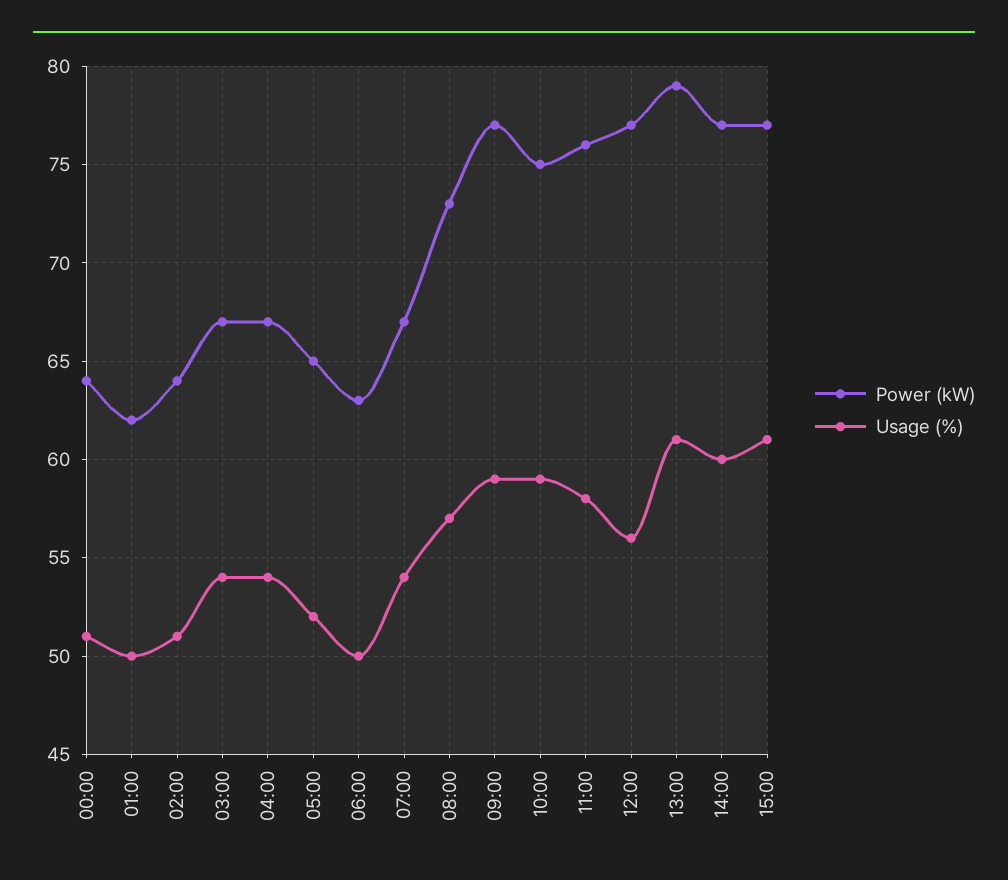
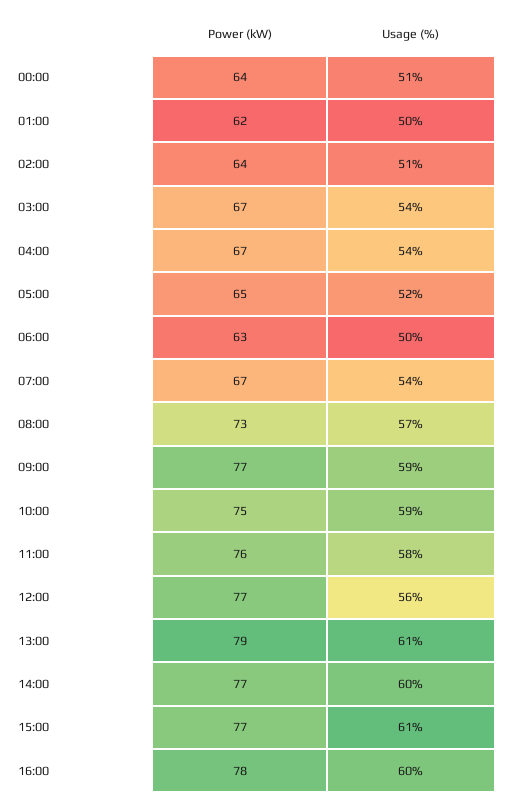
Power (kW), 16:00: none -> 78
Usage (%), 16:00: none -> 60

